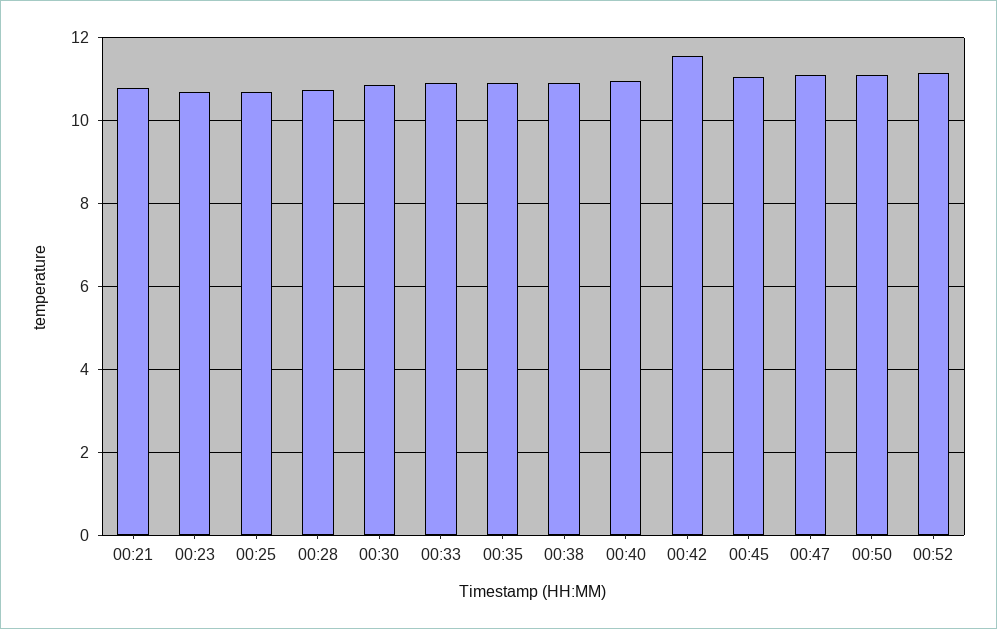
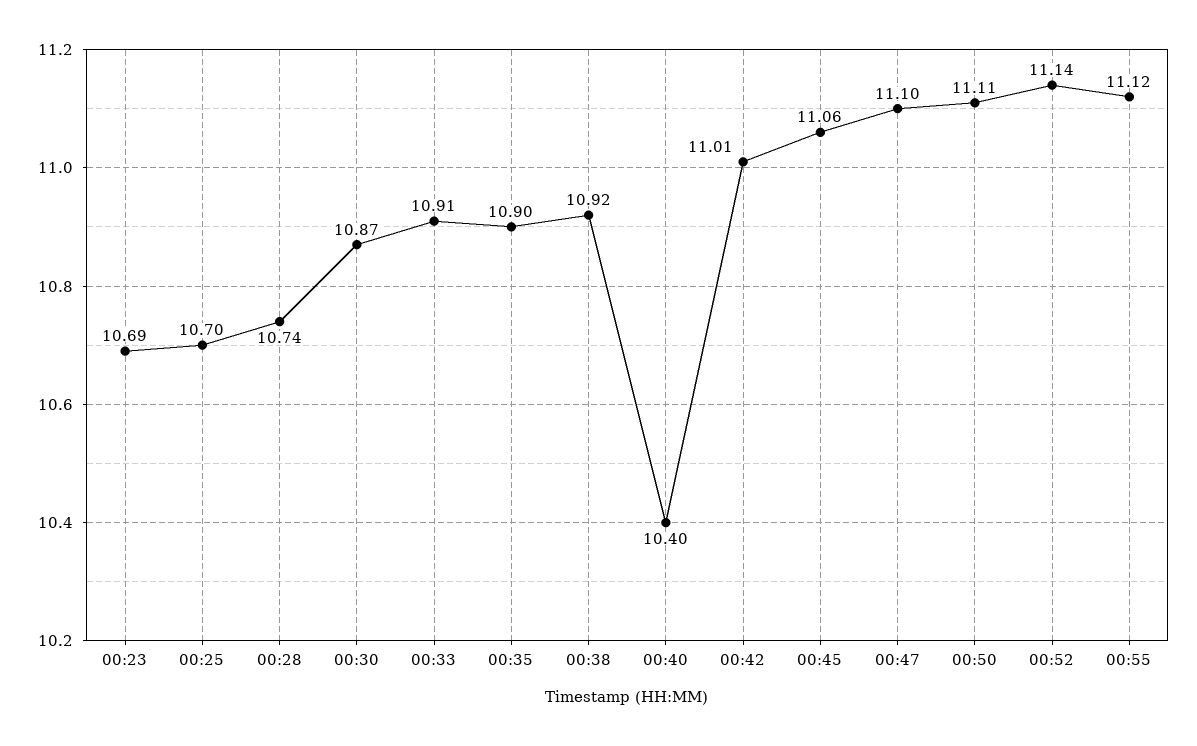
00:21: 10.8 -> none
00:40: 11 -> 10.4
00:42: 11.6 -> 11.01
00:55: none -> 11.12

